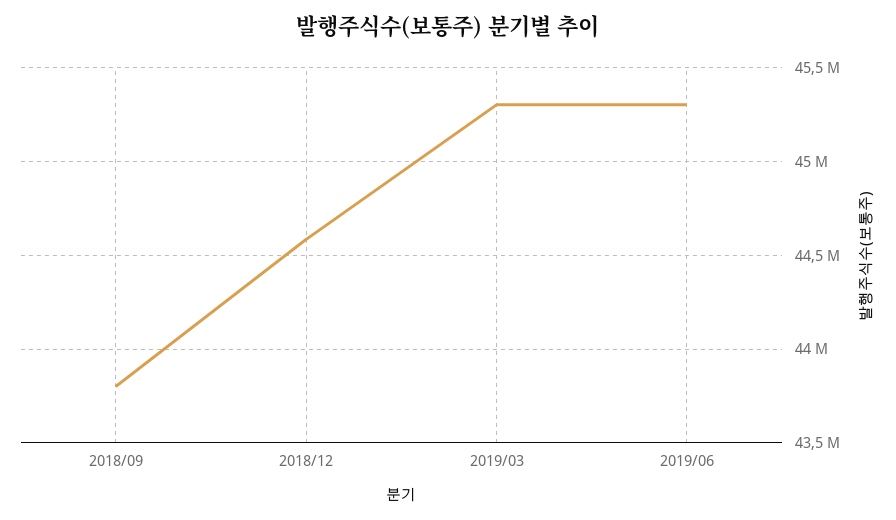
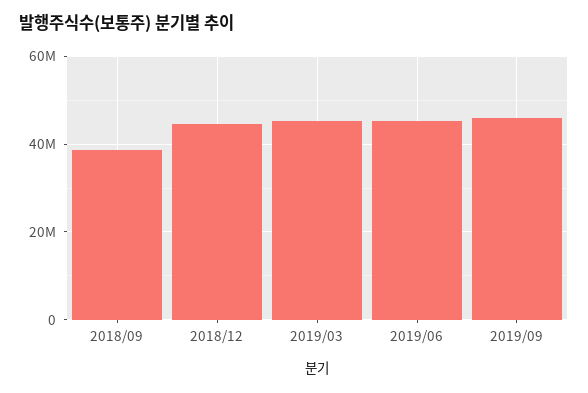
2018/09: 43800000 -> 38000000
2019/09: none -> 46000000

